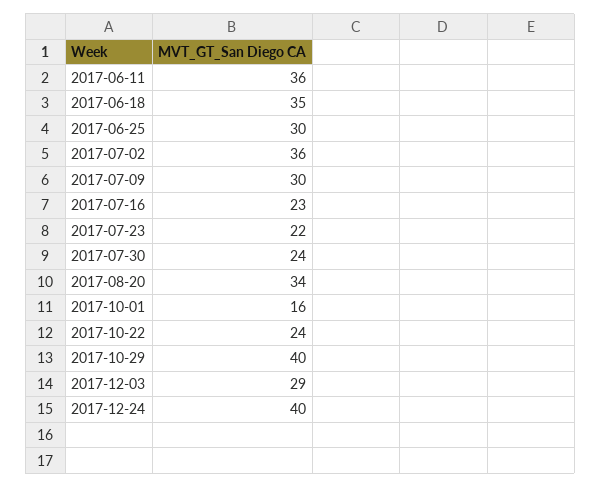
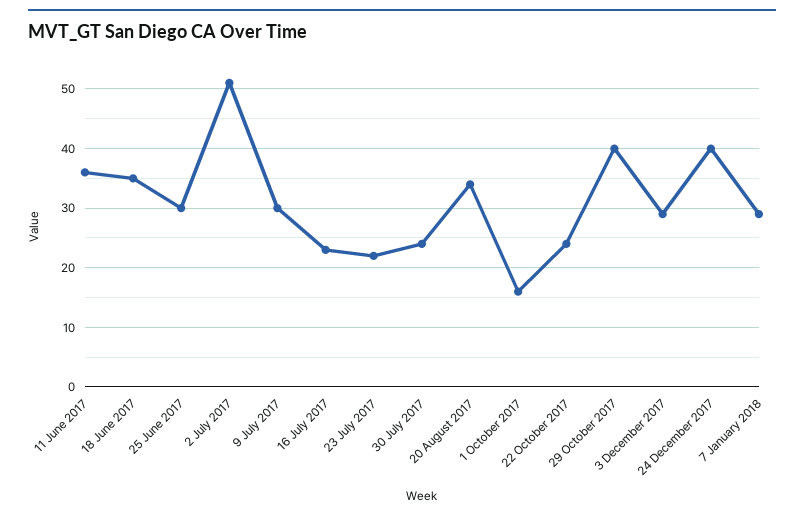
2017-07-02: 36 -> 50
7 January 2018: none -> 30

